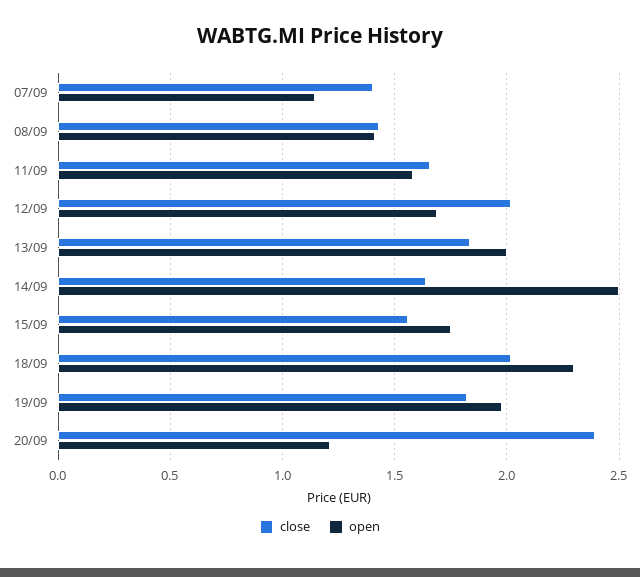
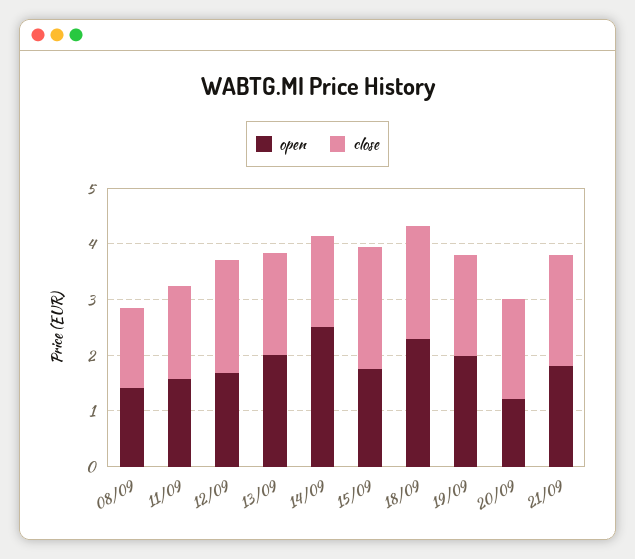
close, 07/09: 1.4 -> none
open, 07/09: 1.15 -> none
close, 15/09: 1.55 -> 2.2
close, 20/09: 2.4 -> 1.8
open, 21/09: none -> 1.8
close, 21/09: none -> 2

